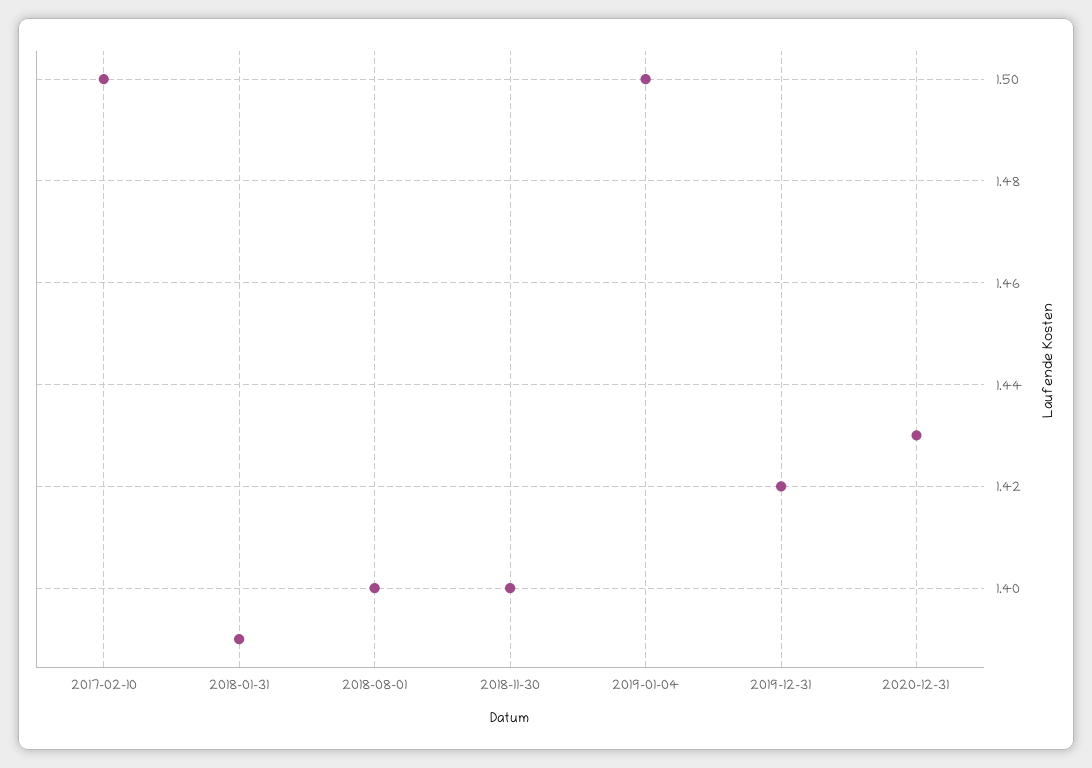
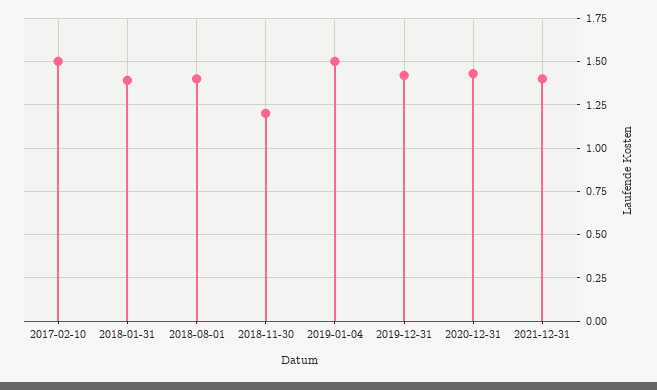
2018-11-30: 1.4 -> 1.2
2021-12-31: none -> 1.4

